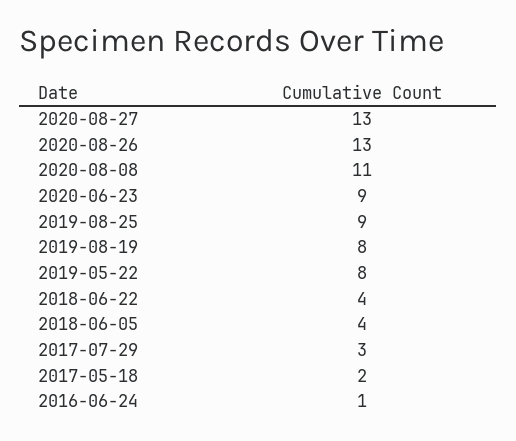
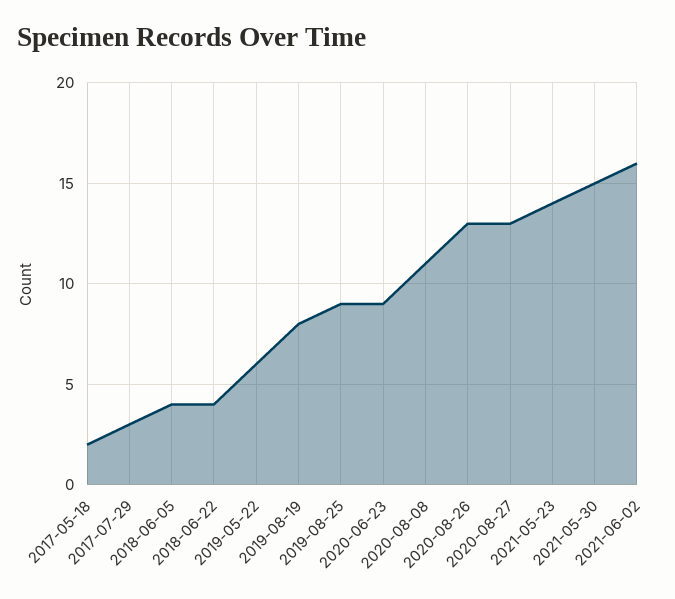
2019-05-22: 8 -> 6
2016-06-24: 1 -> none
2021-05-23: none -> 14
2021-05-30: none -> 15
2021-06-02: none -> 16

